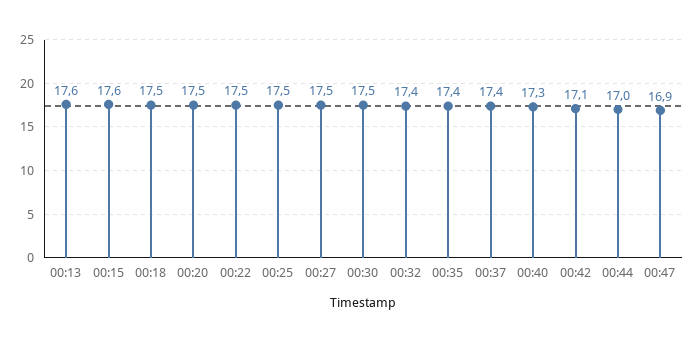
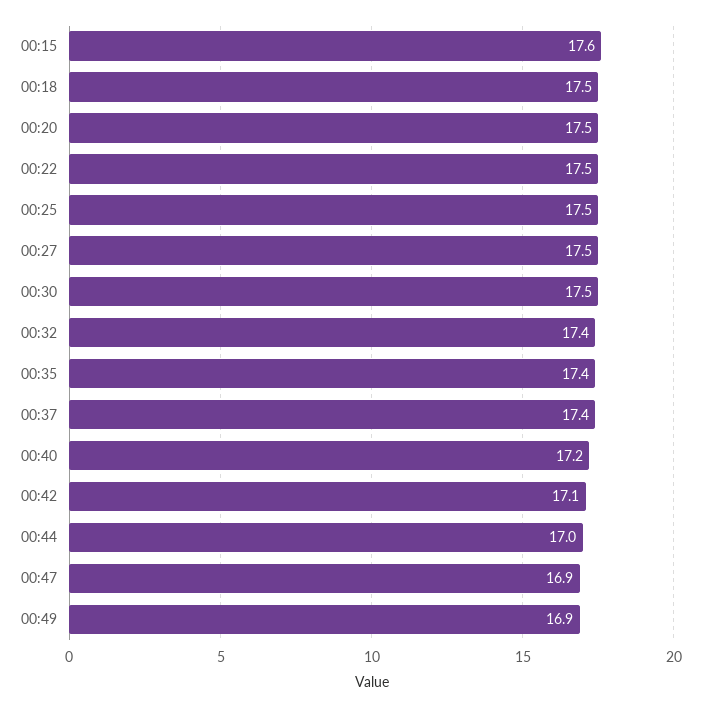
00:13: 17.6 -> none
00:40: 17.3 -> 17.2
00:49: none -> 16.9

